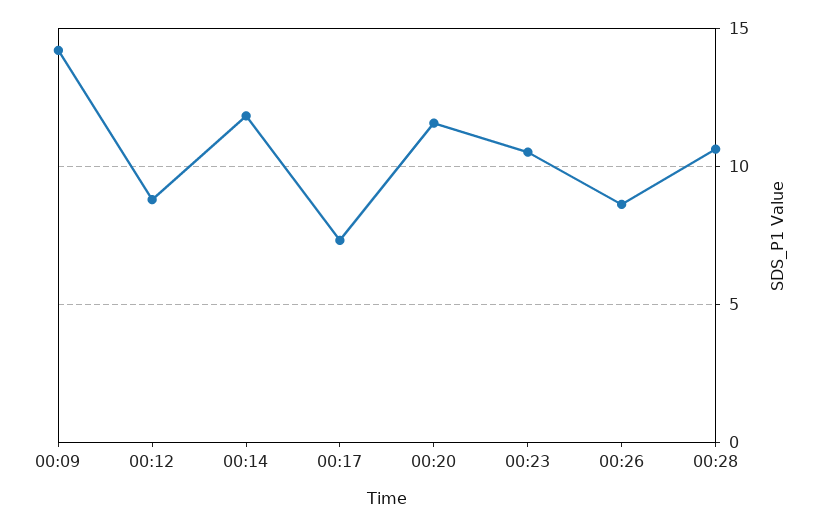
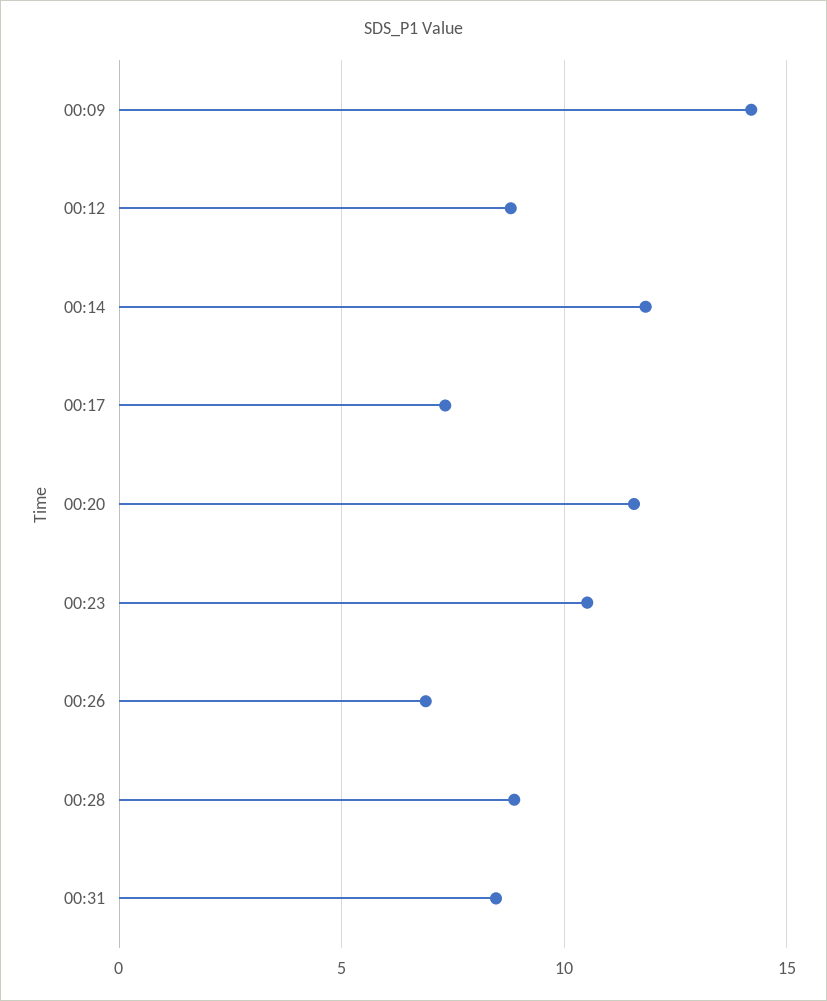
00:26: 8.5 -> 7
00:28: 10.5 -> 9
00:31: none -> 8.5

